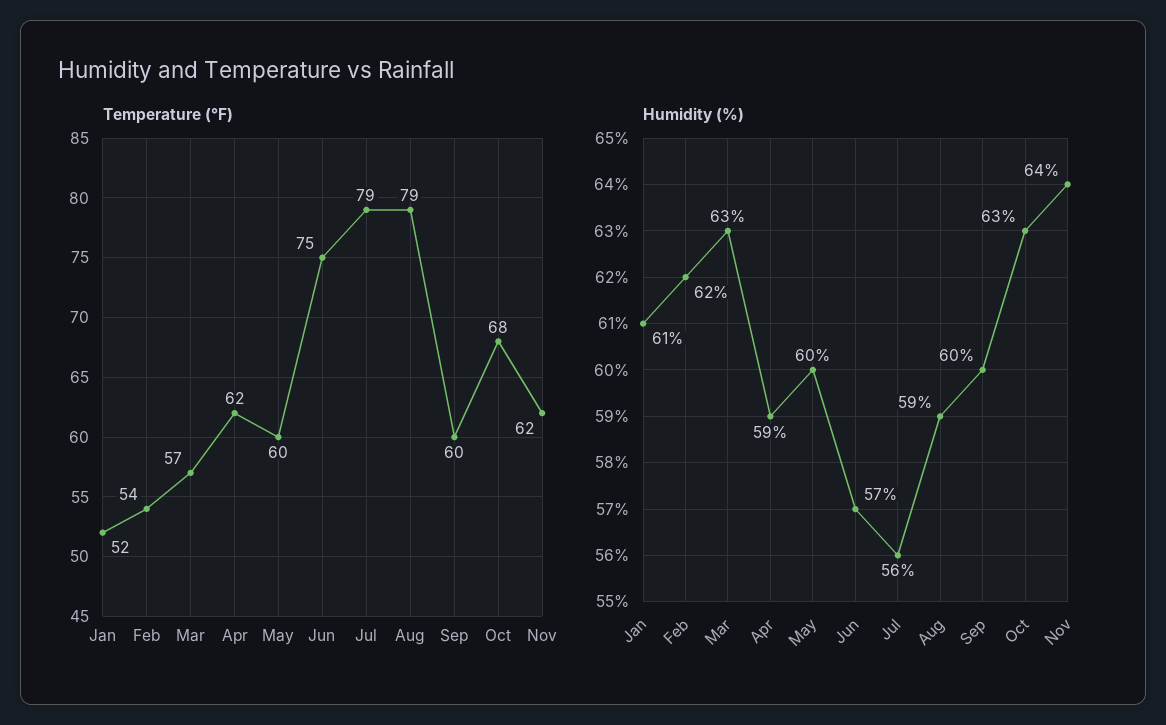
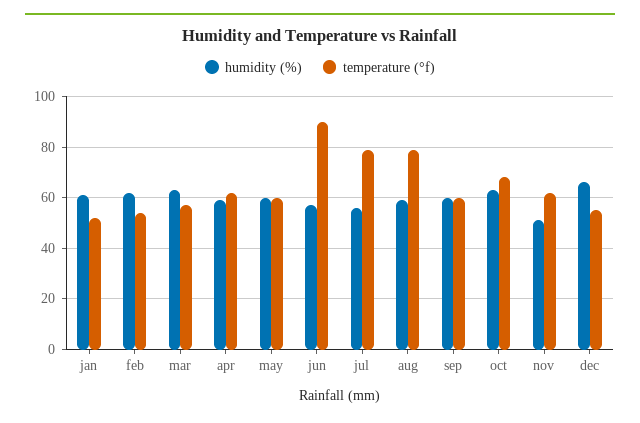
Temperature (°F), Jun: 75 -> 90
Humidity (%), Nov: 64 -> 50
Humidity (%), dec: none -> 65
Temperature (°F), dec: none -> 55

